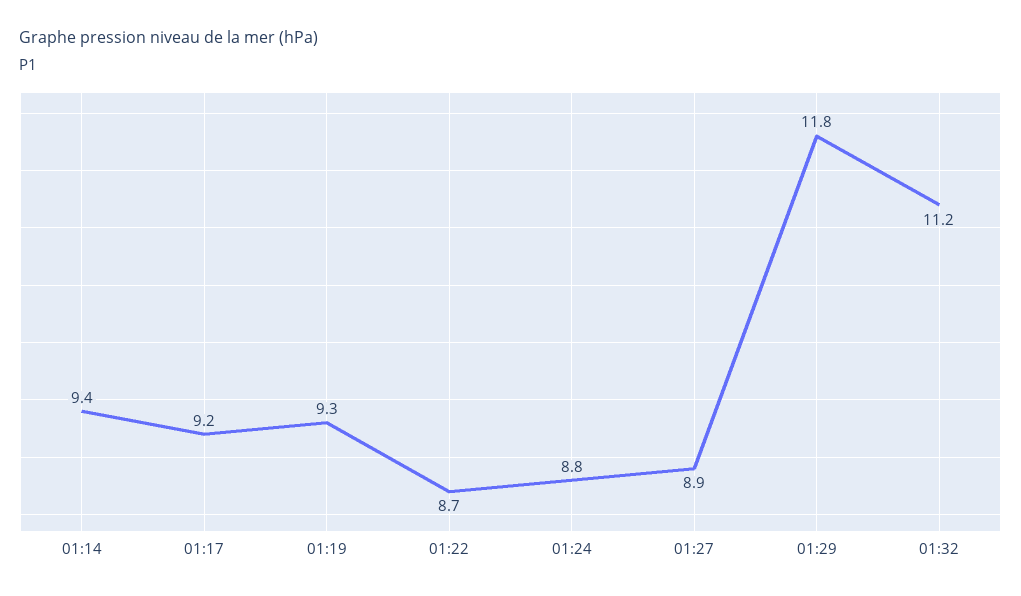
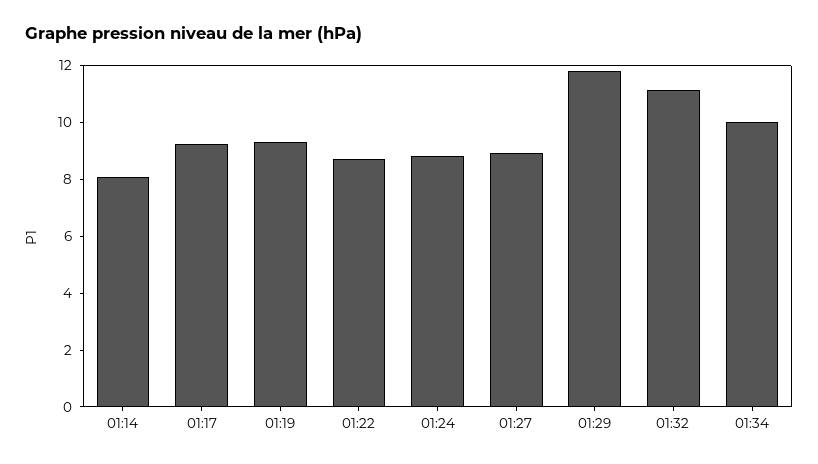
01:14: 9.4 -> 8
01:34: none -> 10

